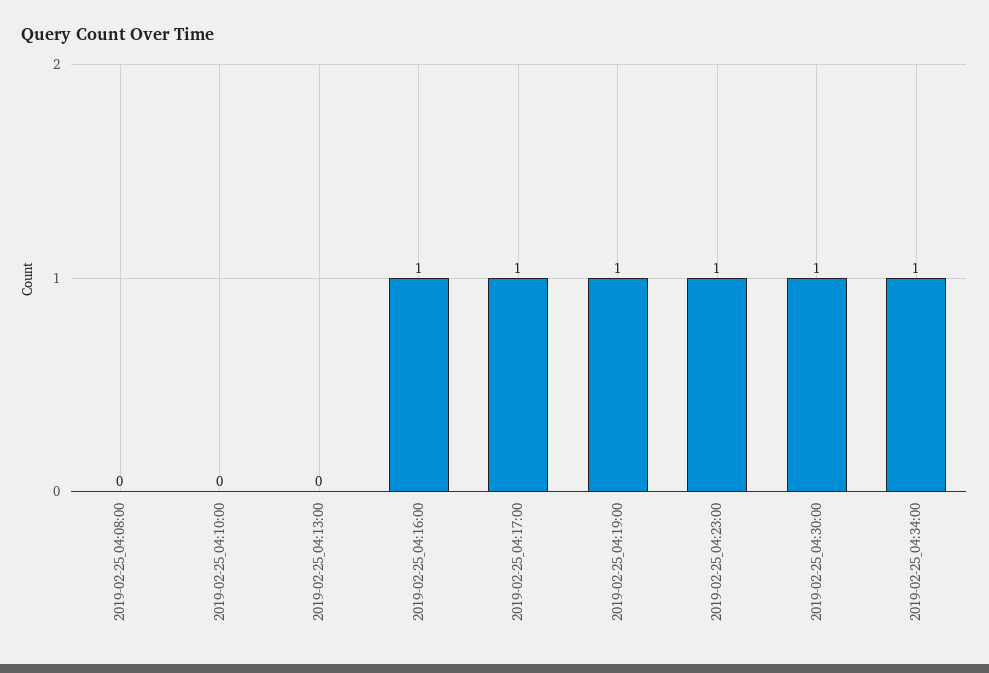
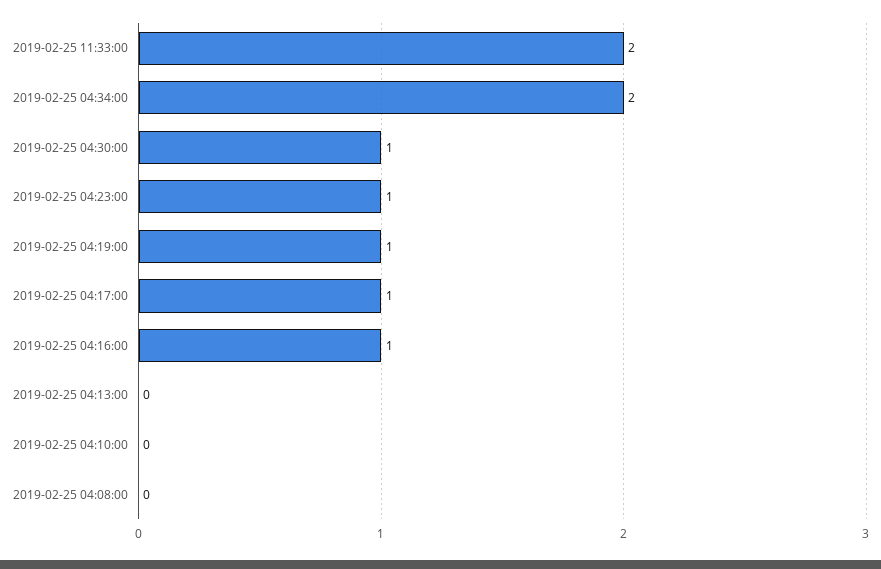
2019-02-25_04:34:00: 1 -> 2
2019-02-25 11:33:00: none -> 2

